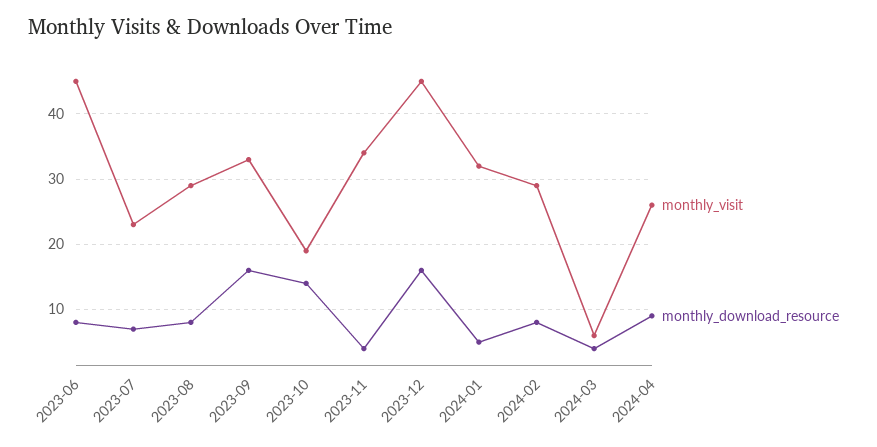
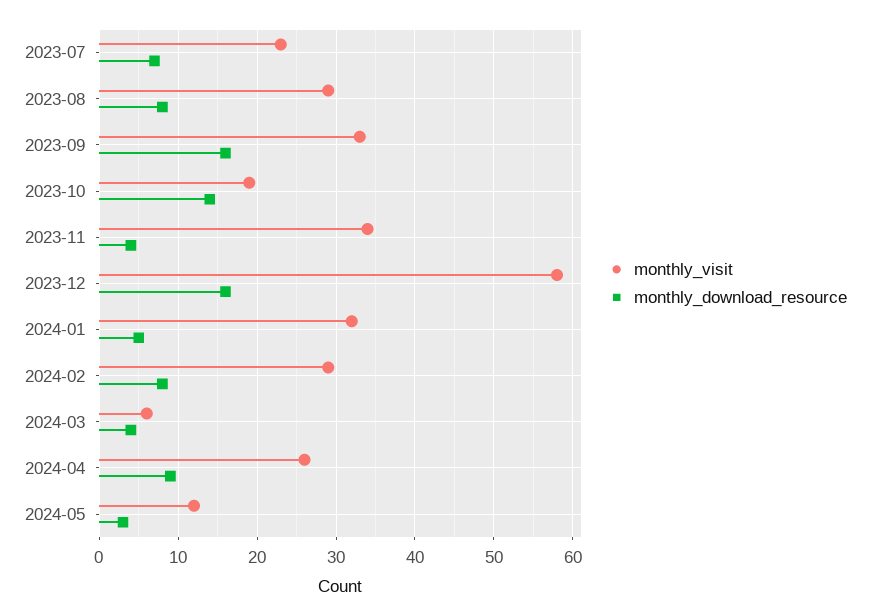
monthly_visit, 2023-06: 45 -> none
monthly_download_resource, 2023-06: 8 -> none
monthly_visit, 2023-12: 45 -> 58
monthly_visit, 2024-05: none -> 12
monthly_download_resource, 2024-05: none -> 3

